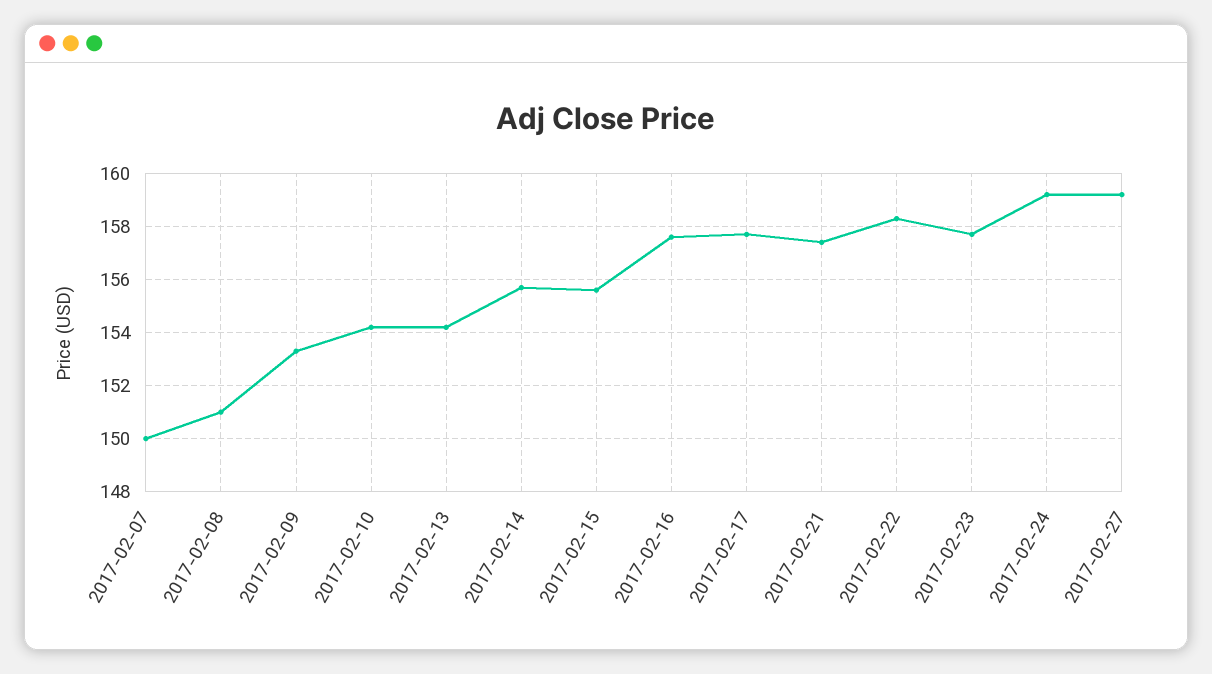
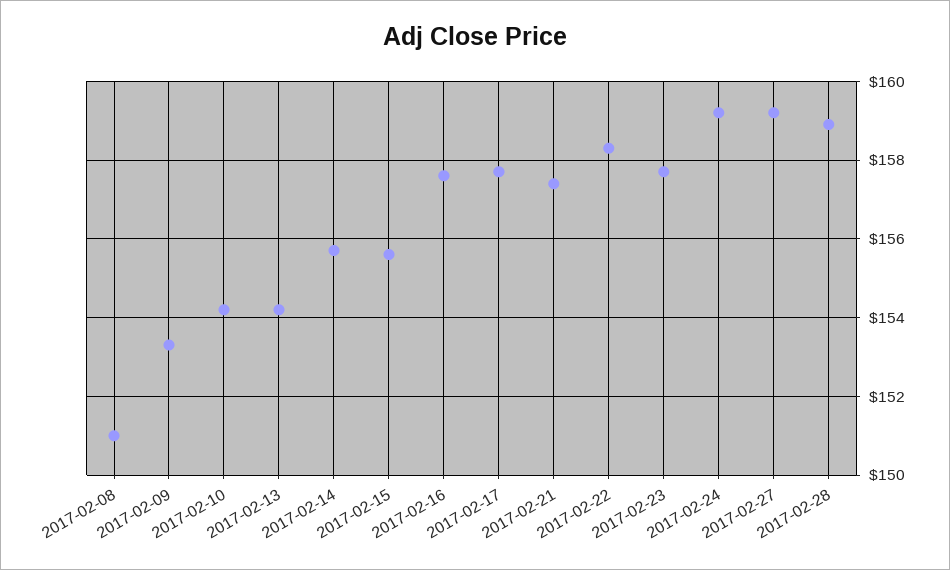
2017-02-07: 150 -> none
2017-02-28: none -> 159

